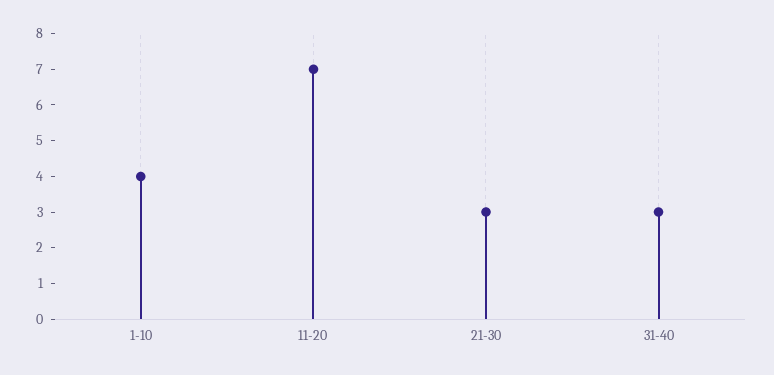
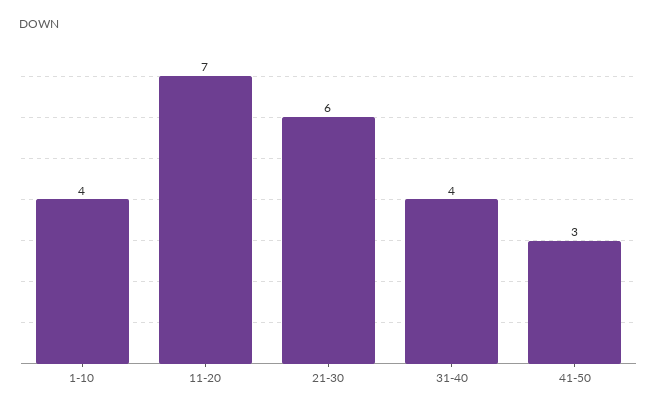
21-30: 3 -> 6
31-40: 3 -> 4
41-50: none -> 3

